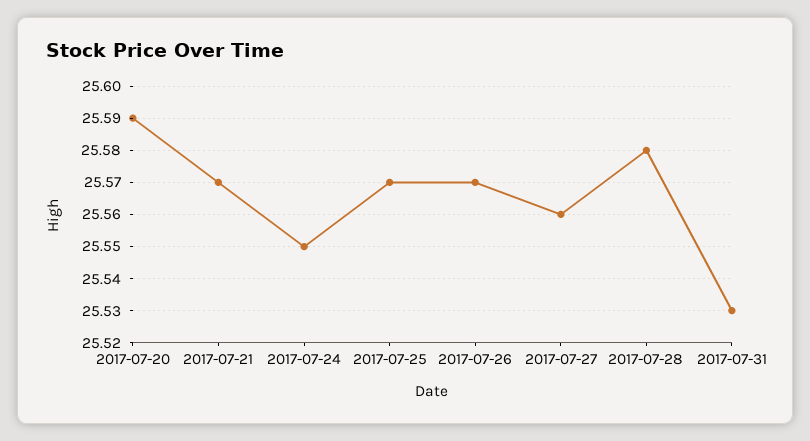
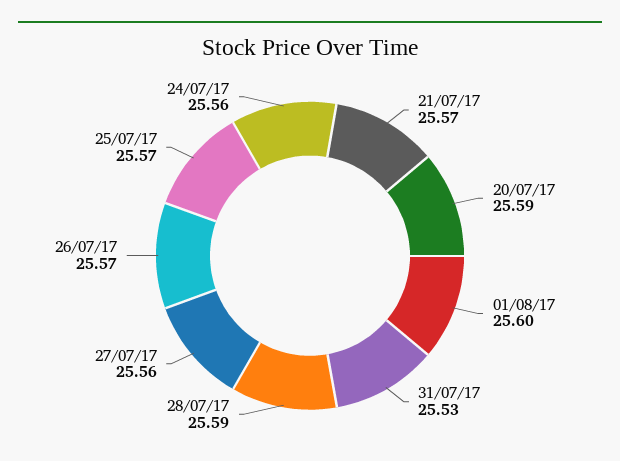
2017-07-24: 25.55 -> 25.56
2017-07-28: 25.58 -> 25.59
01/08/17: none -> 25.6

